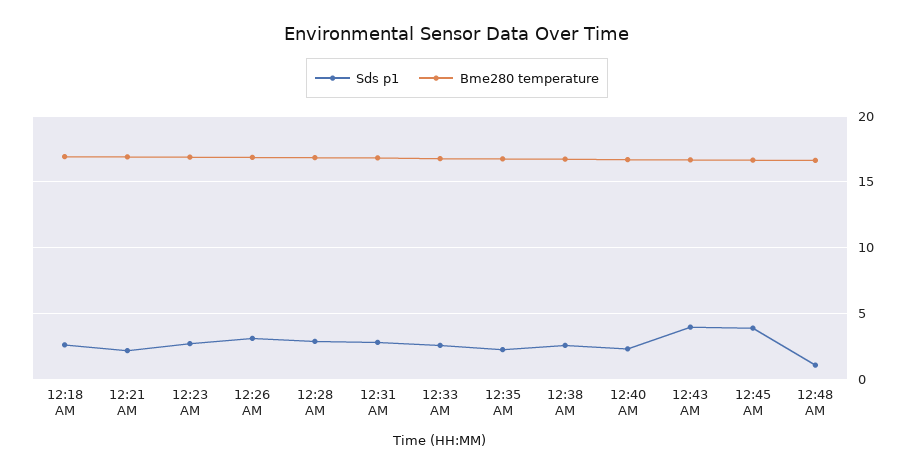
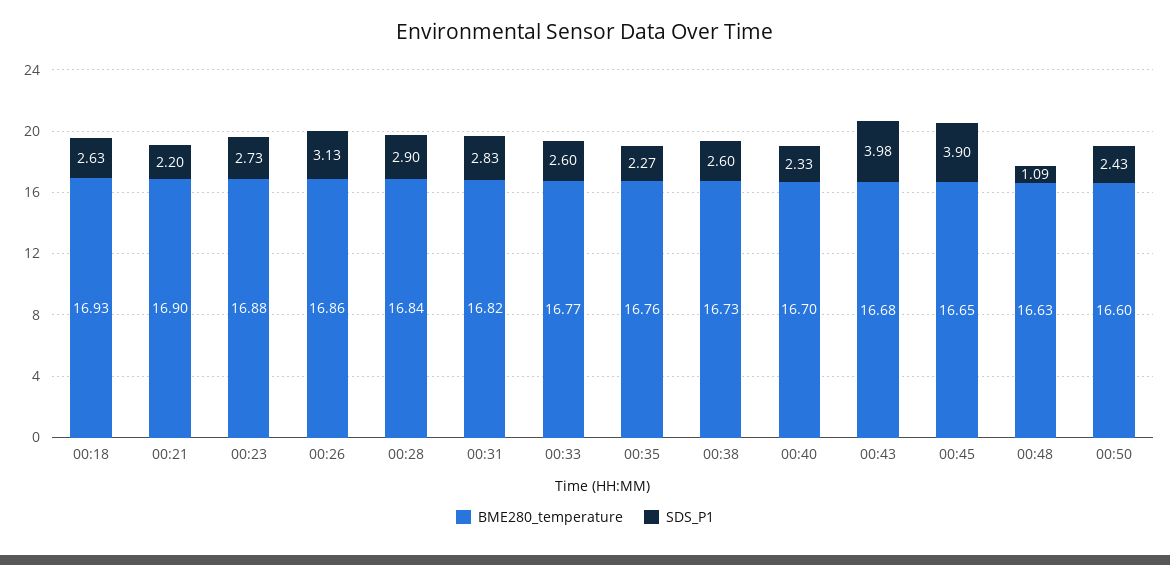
Bme280 temperature, 00:50: none -> 16.6
Sds p1, 00:50: none -> 2.43

